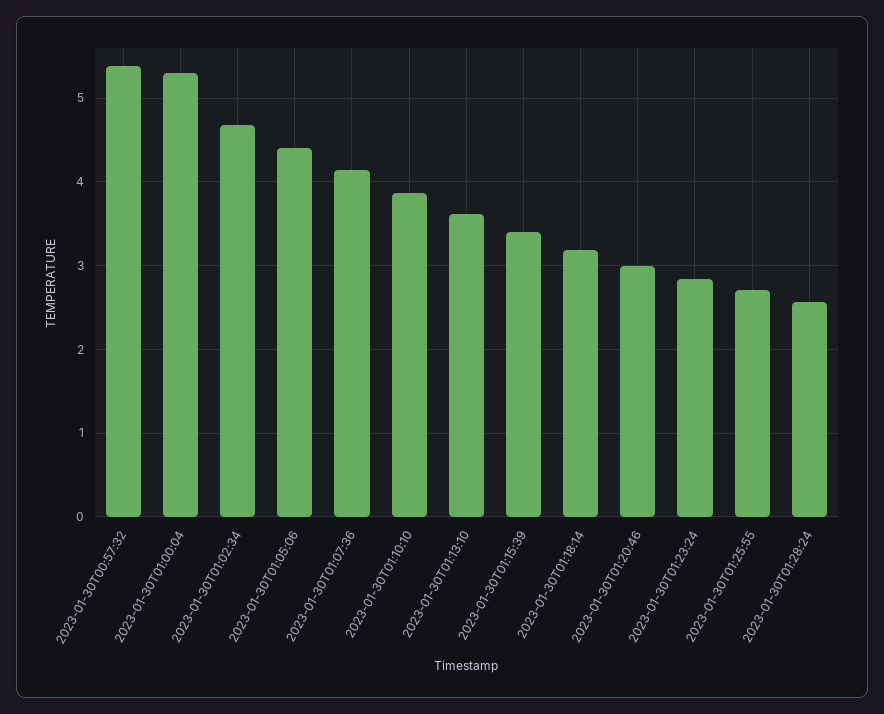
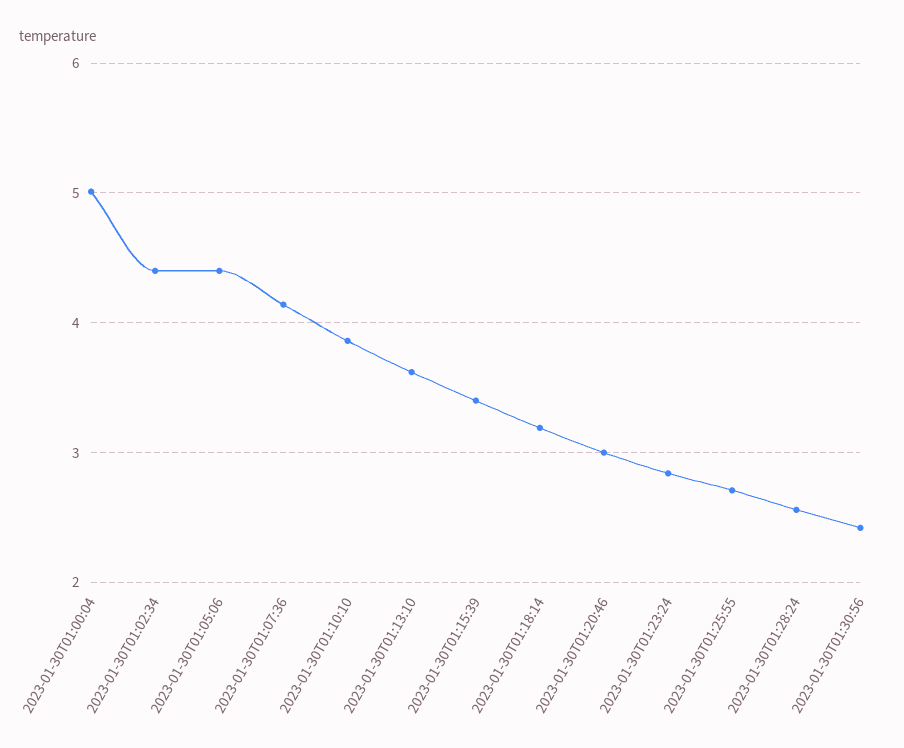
2023-01-30T00:57:32: 5.4 -> none
2023-01-30T01:00:04: 5.3 -> 5
2023-01-30T01:02:34: 4.7 -> 4.4
2023-01-30T01:30:56: none -> 2.4

